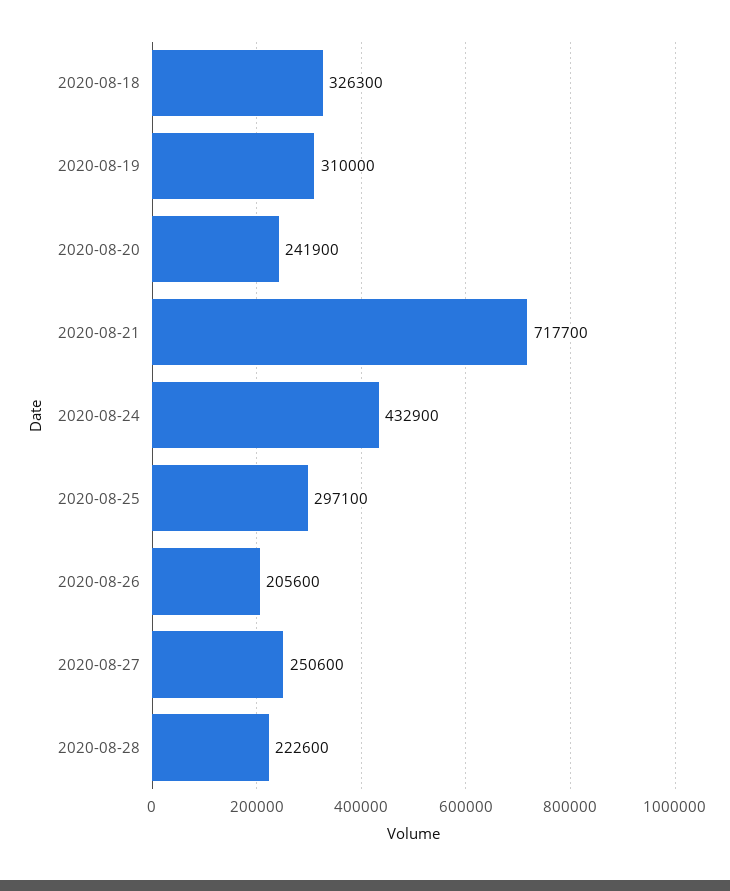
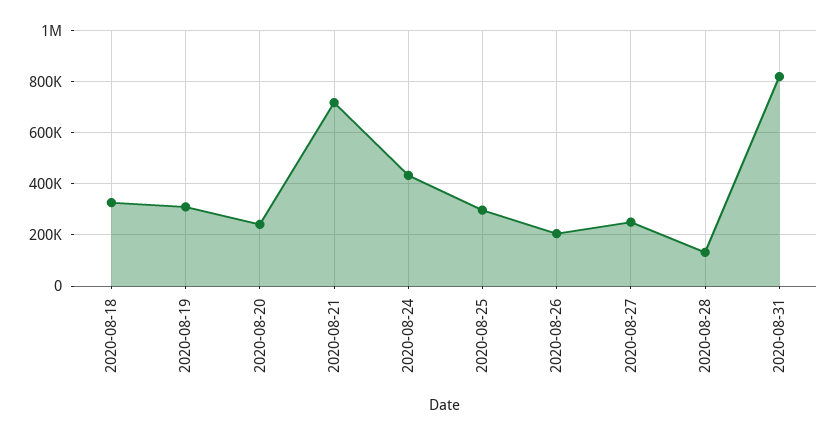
2020-08-28: 222600 -> 125000
2020-08-31: none -> 825000

